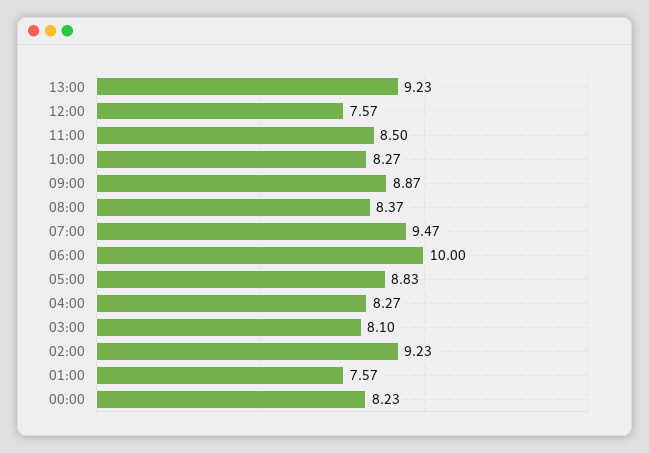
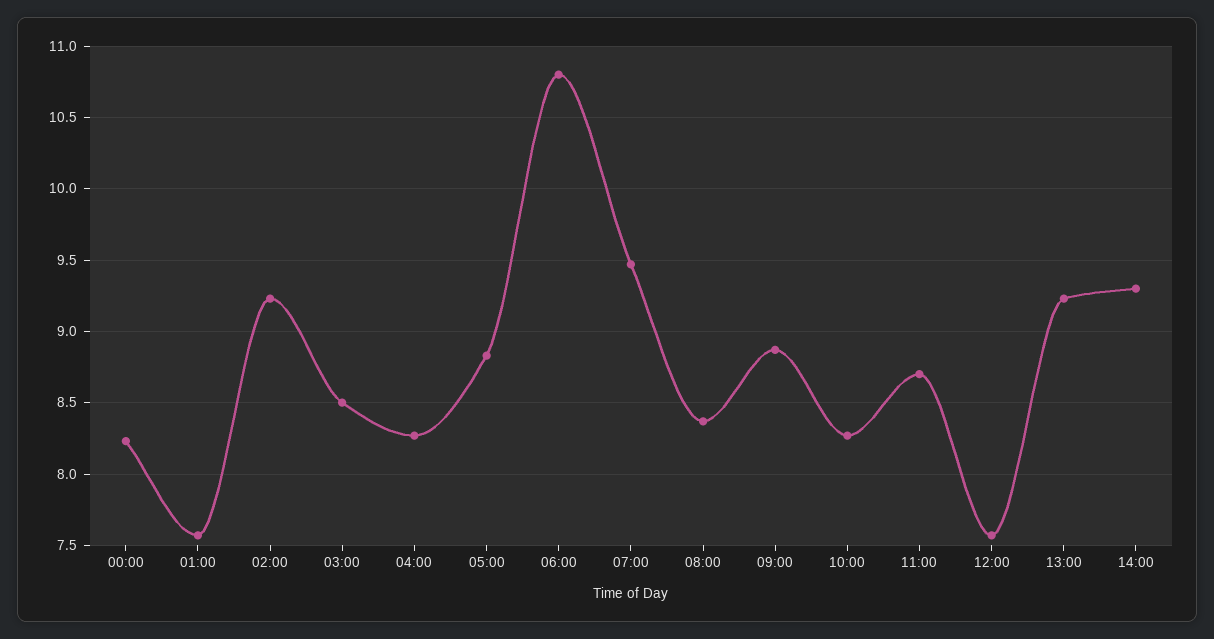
11:00: 8.5 -> 8.7
06:00: 10 -> 10.8
03:00: 8.1 -> 8.5
14:00: none -> 9.3

